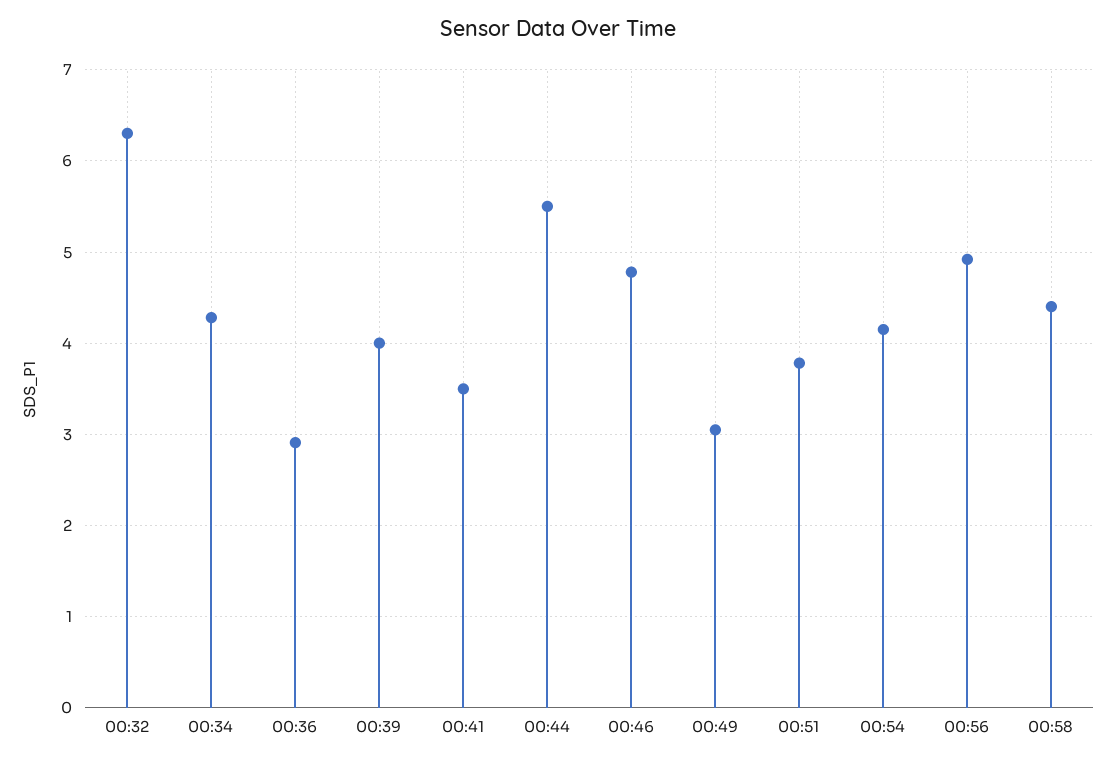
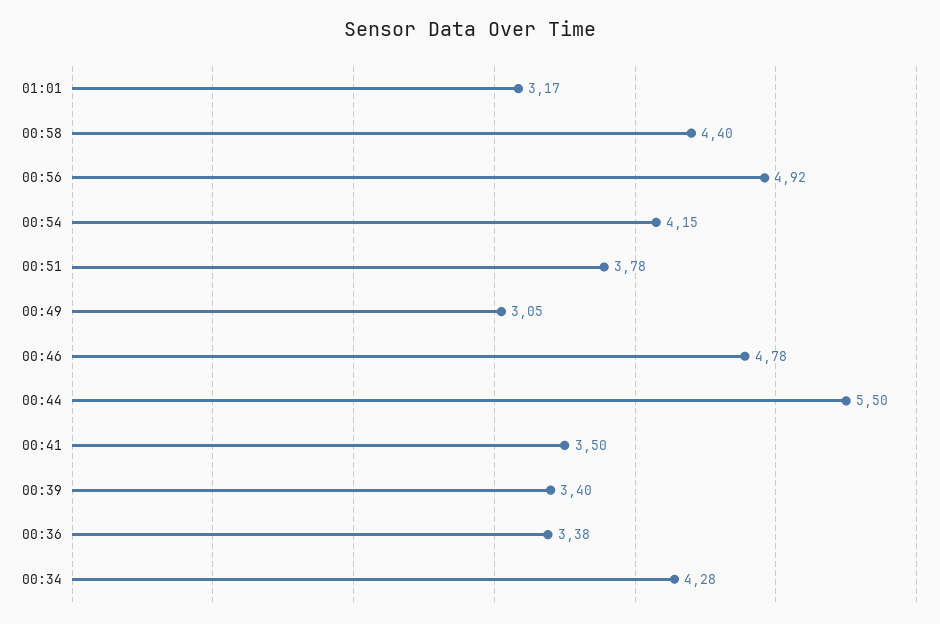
00:32: 6.3 -> none
00:36: 2.9 -> 3.38
00:39: 4 -> 3.4
01:01: none -> 3.17

